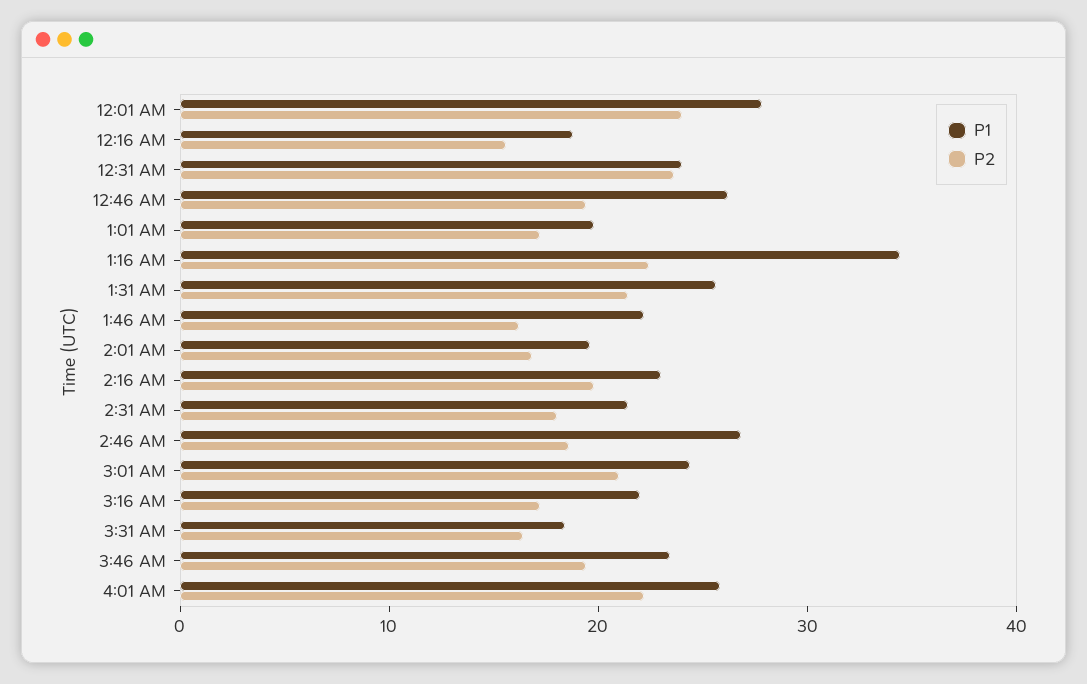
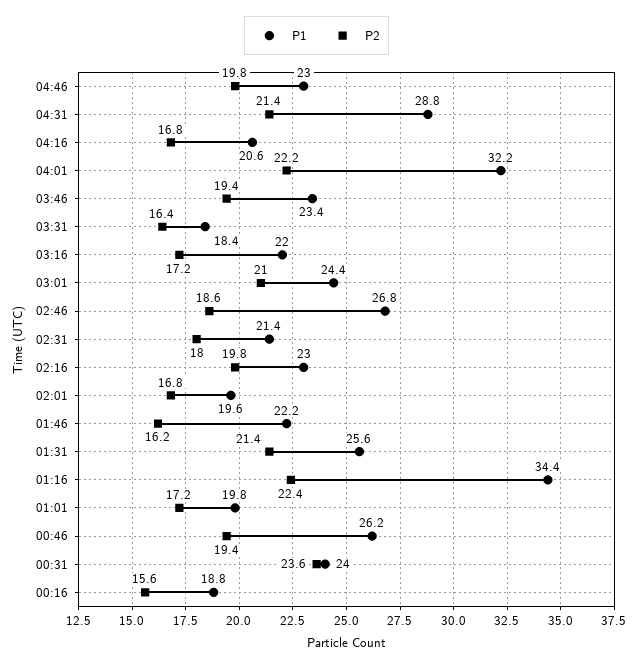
P1, 12:01 AM: 28 -> none
P2, 12:01 AM: 24 -> none
P1, 4:01 AM: 26 -> 32.2
P1, 04:46: none -> 23
P2, 04:46: none -> 19.8
P1, 04:31: none -> 28.8
P2, 04:31: none -> 21.4
P1, 04:16: none -> 20.6
P2, 04:16: none -> 16.8

